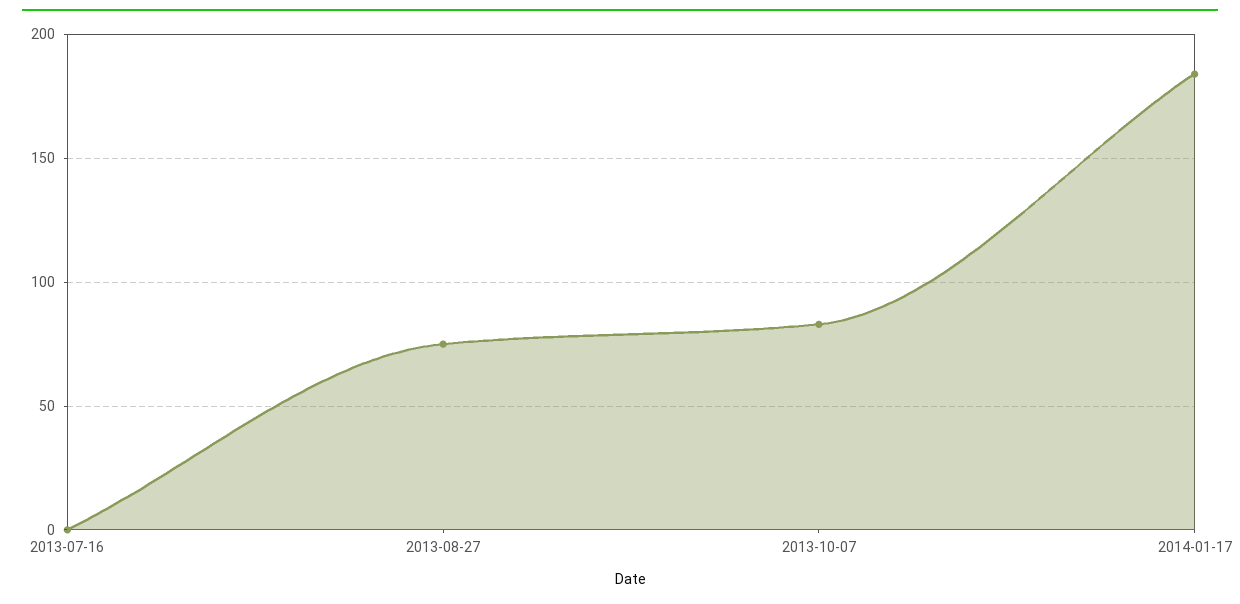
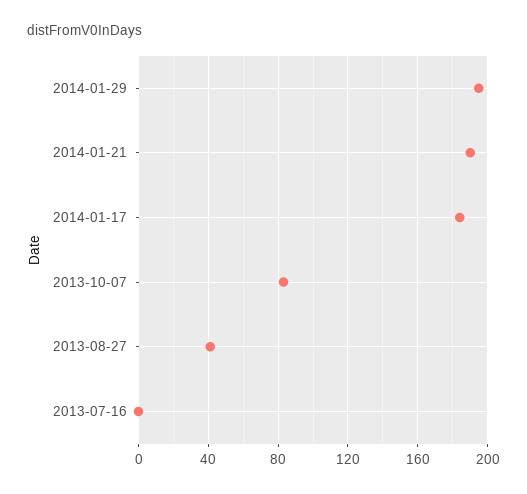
2013-08-27: 75 -> 40
2014-01-29: none -> 195
2014-01-21: none -> 190

